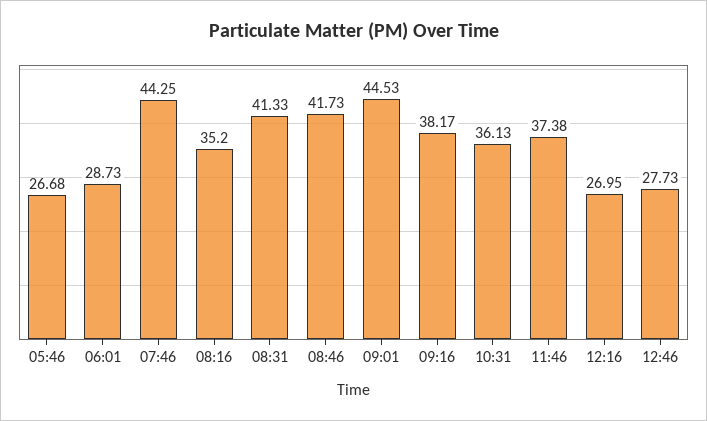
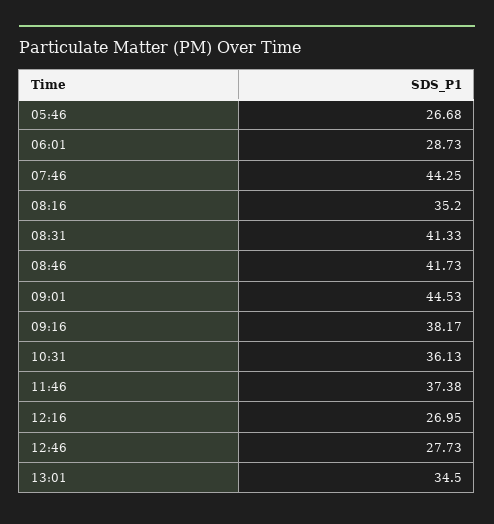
13:01: none -> 34.5

